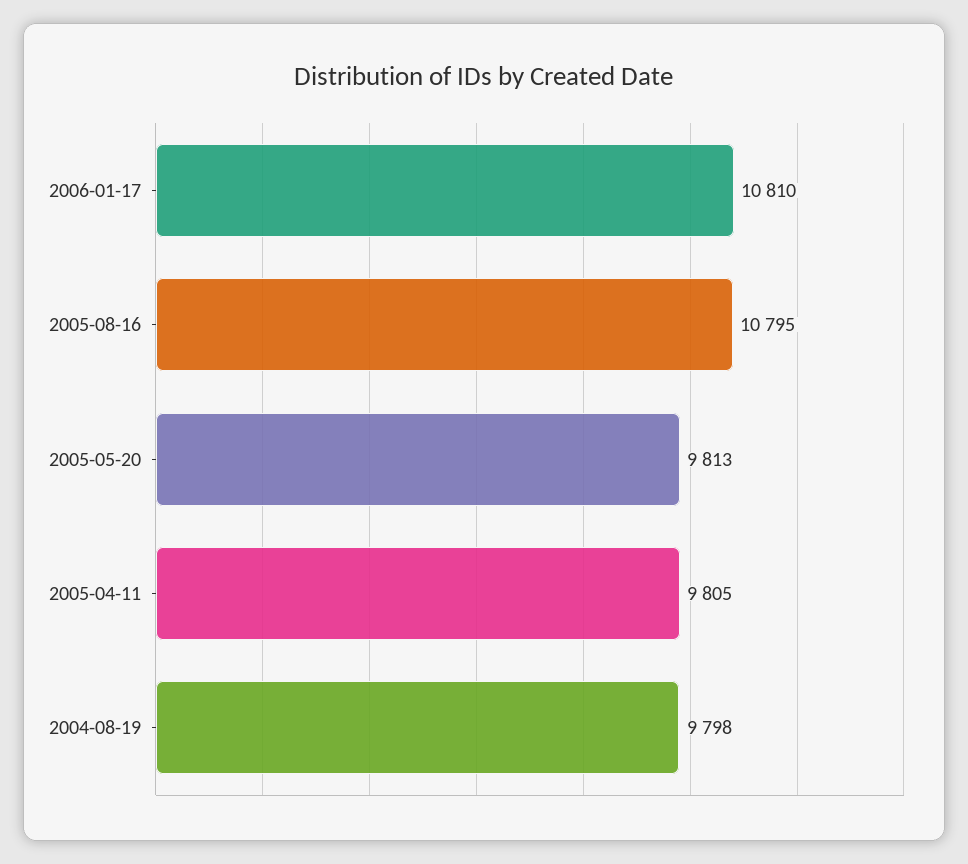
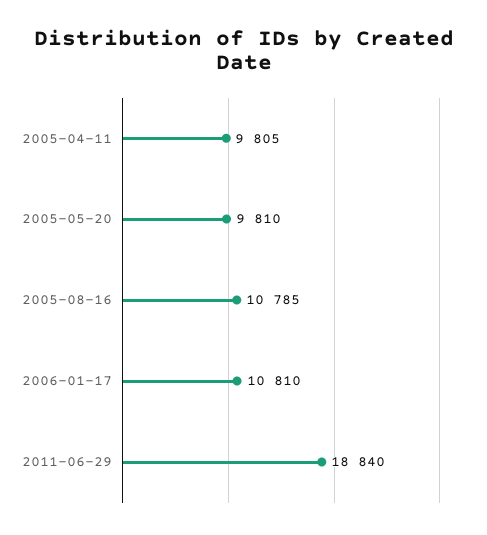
2005-08-16: 10795 -> 10785
2005-05-20: 9813 -> 9810
2004-08-19: 9798 -> none
2011-06-29: none -> 18840

